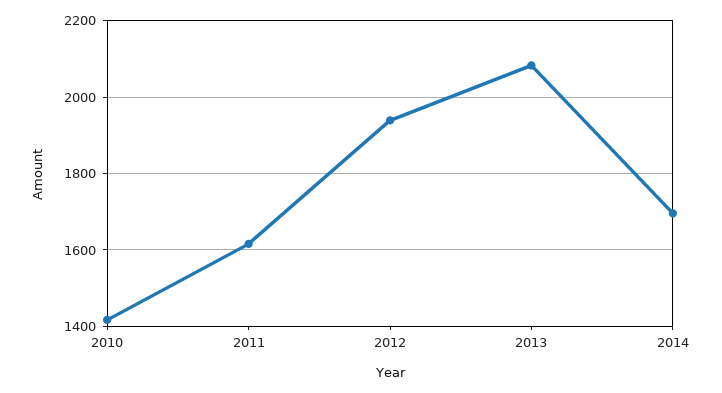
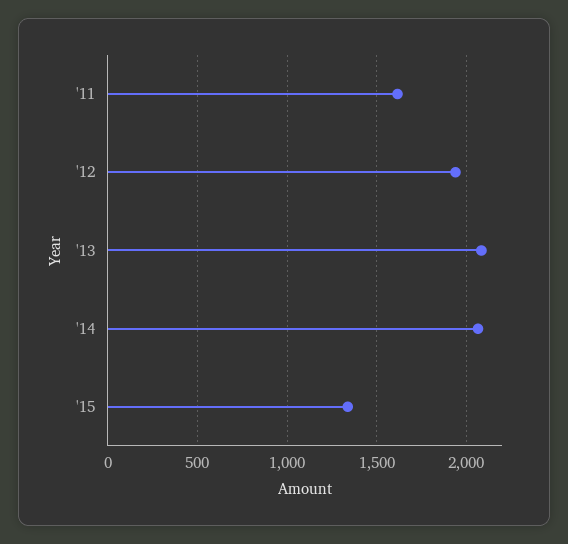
2010: 1420 -> none
2014: 1700 -> 2050
'15: none -> 1350

